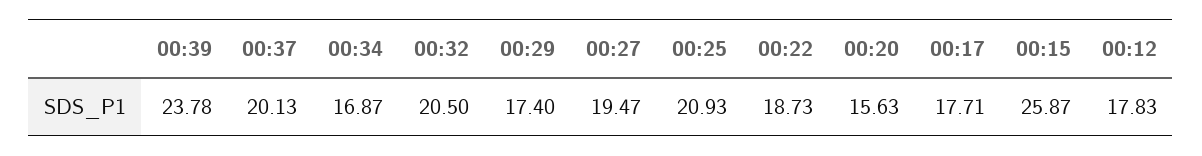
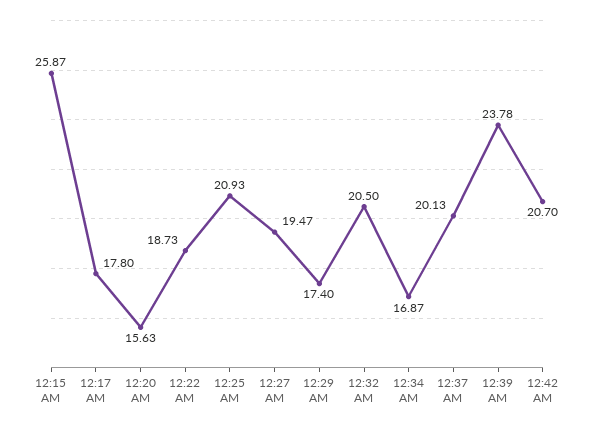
00:17: 17.71 -> 17.8
00:12: 17.83 -> none
12:42 AM: none -> 20.7

